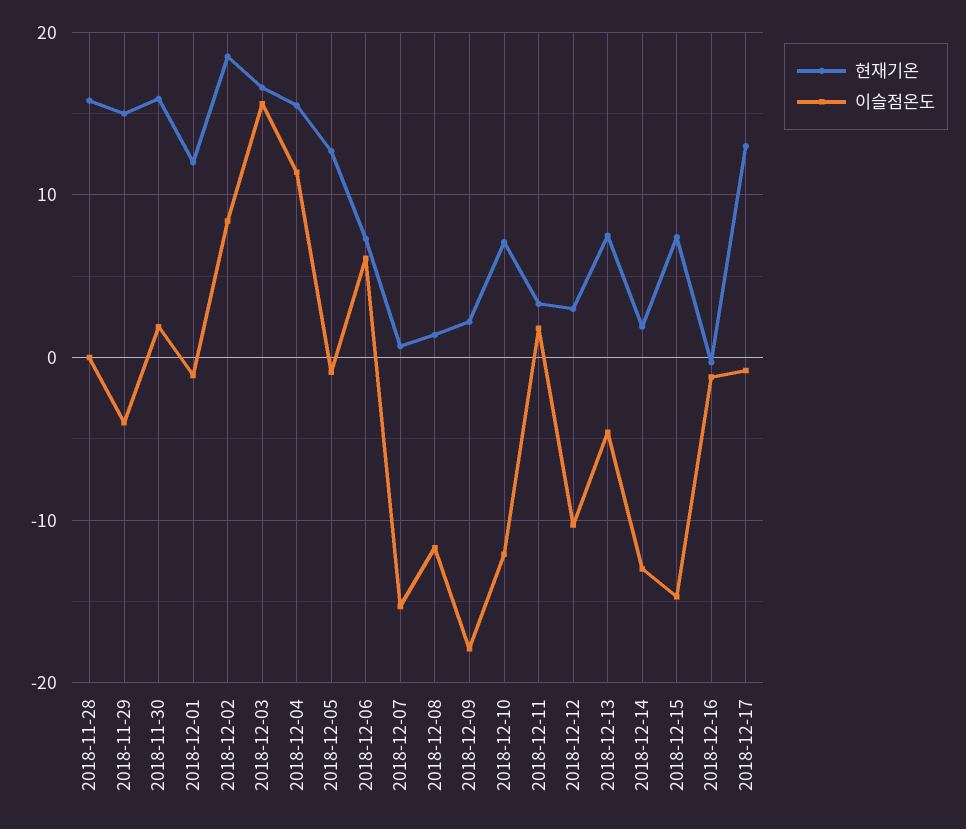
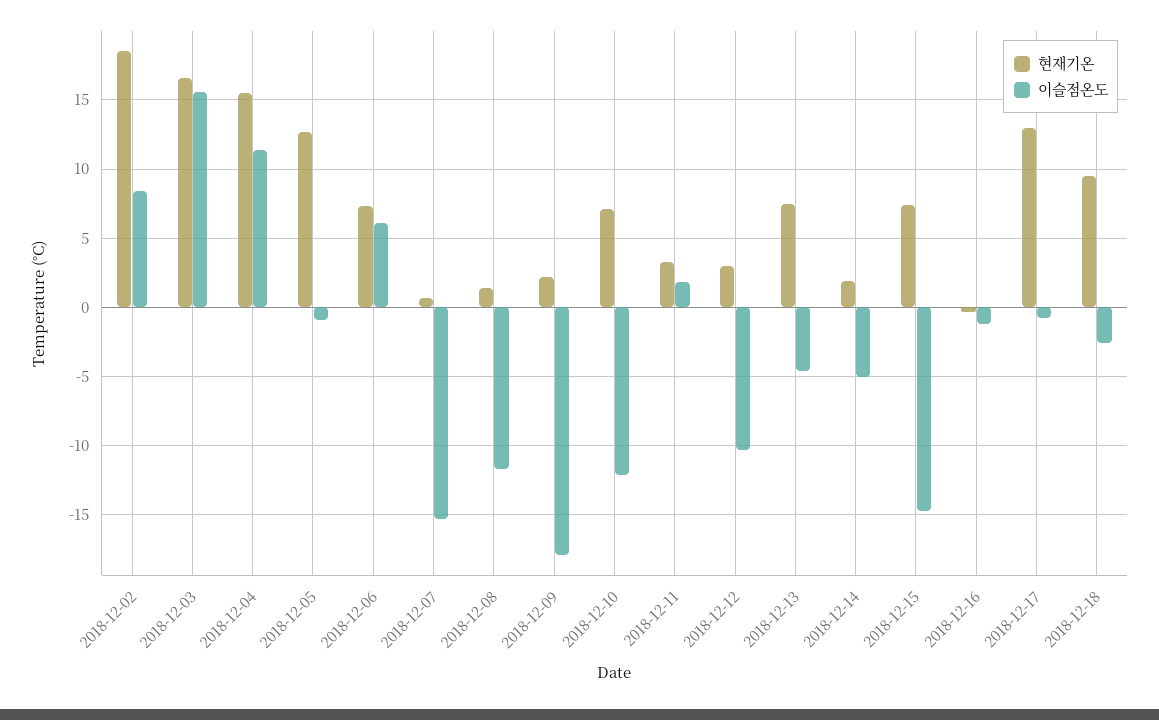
현재기온, 2018-11-28: 16 -> none
이슬점온도, 2018-11-28: 0 -> none
현재기온, 2018-11-29: 15 -> none
이슬점온도, 2018-11-29: -4 -> none
현재기온, 2018-11-30: 16 -> none
이슬점온도, 2018-11-30: 2 -> none
현재기온, 2018-12-01: 12 -> none
이슬점온도, 2018-12-01: -1 -> none
이슬점온도, 2018-12-14: -13 -> -5
현재기온, 2018-12-18: none -> 9.5
이슬점온도, 2018-12-18: none -> -2.5

